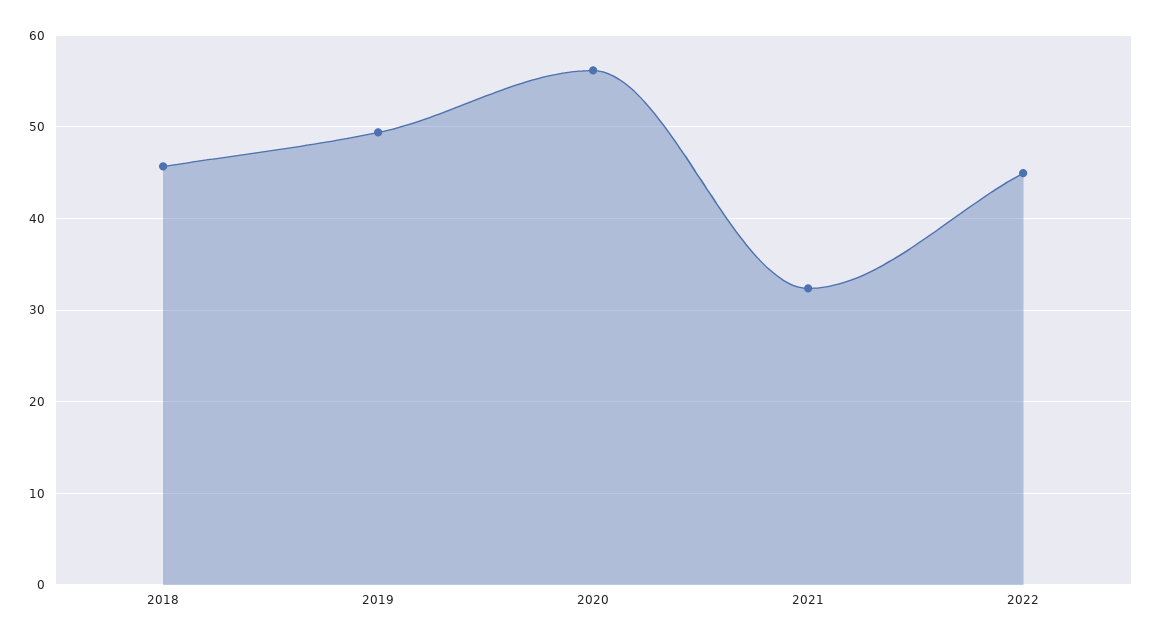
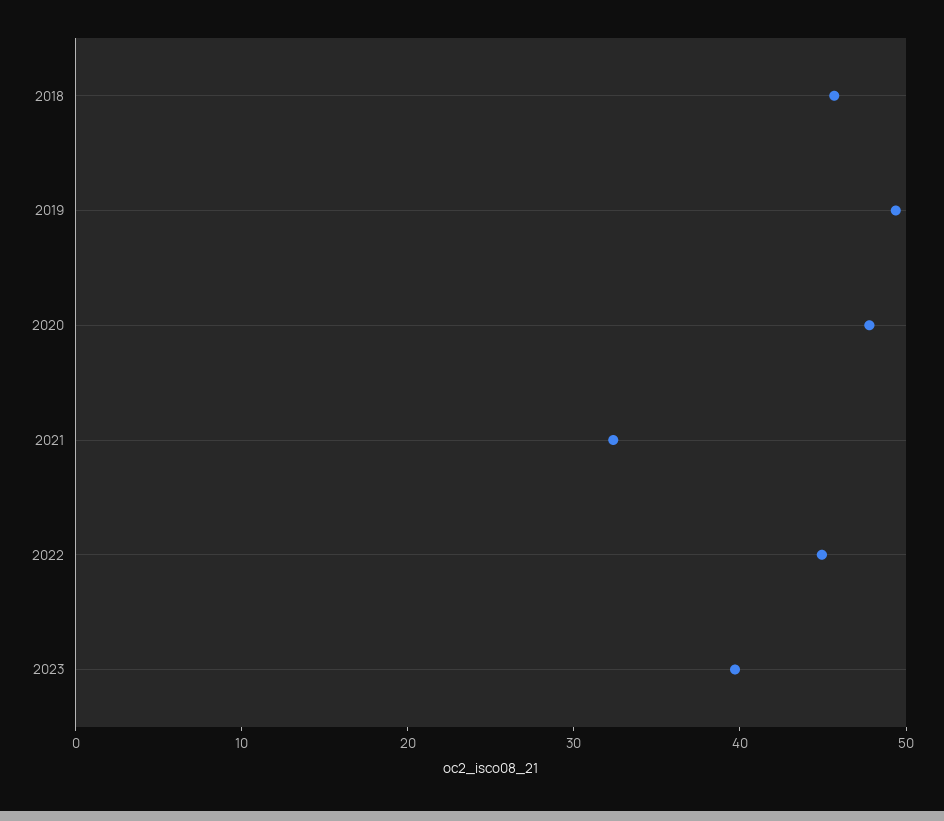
2020: 56 -> 48
2023: none -> 40

